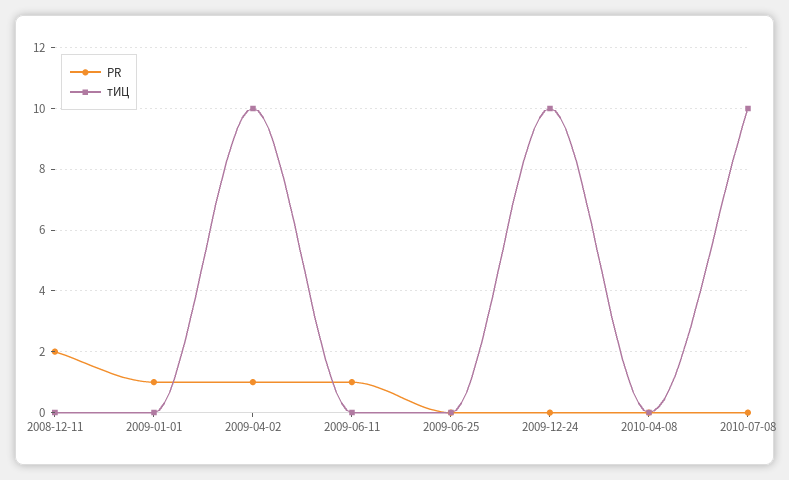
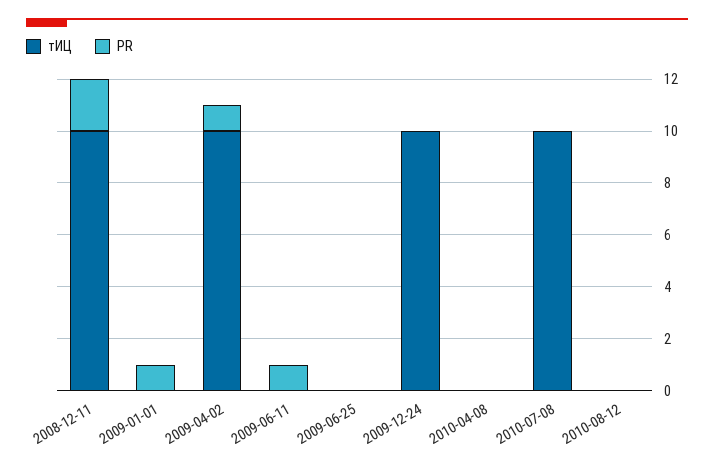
тИЦ, 2008-12-11: 0 -> 10
тИЦ, 2010-08-12: none -> 0
PR, 2010-08-12: none -> 0

